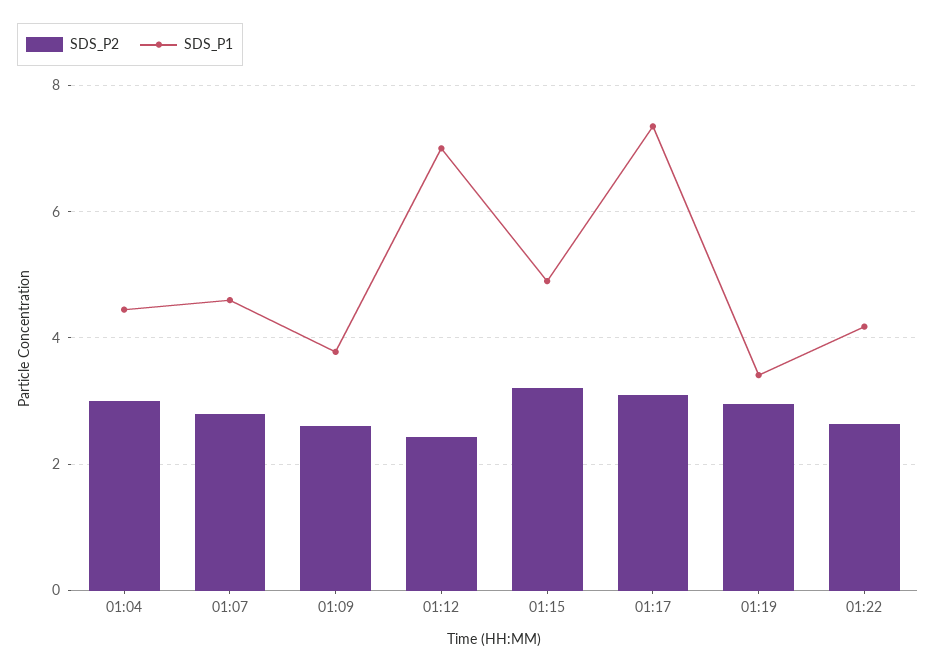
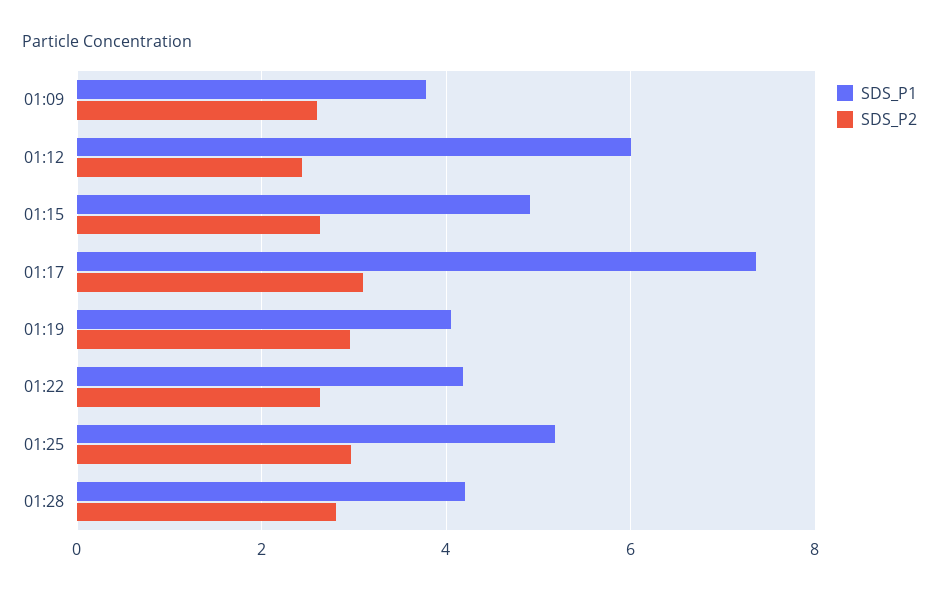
SDS_P2, 01:04: 3 -> none
SDS_P1, 01:04: 4.4 -> none
SDS_P2, 01:07: 2.8 -> none
SDS_P1, 01:07: 4.6 -> none
SDS_P1, 01:12: 7 -> 6
SDS_P2, 01:15: 3.2 -> 2.6
SDS_P1, 01:19: 3.4 -> 4
SDS_P1, 01:25: none -> 5.2
SDS_P2, 01:25: none -> 3
SDS_P1, 01:28: none -> 4.2
SDS_P2, 01:28: none -> 2.8

